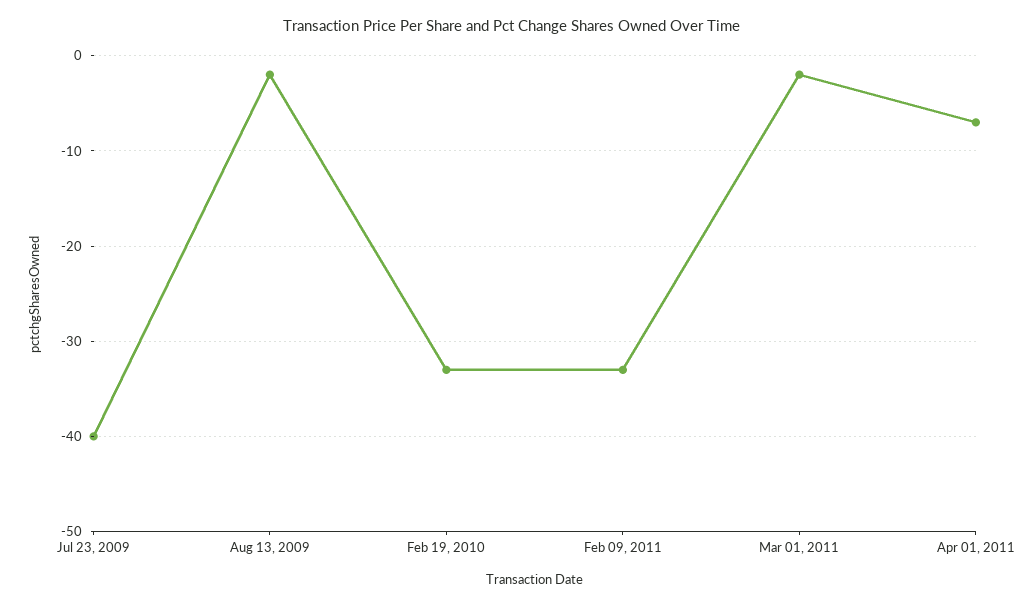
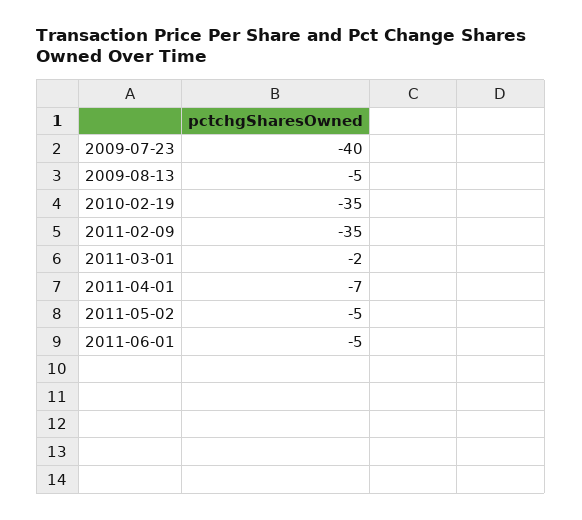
Aug 13, 2009: -2 -> -5
Feb 19, 2010: -33 -> -35
Feb 09, 2011: -33 -> -35
2011-05-02: none -> -5
2011-06-01: none -> -5

